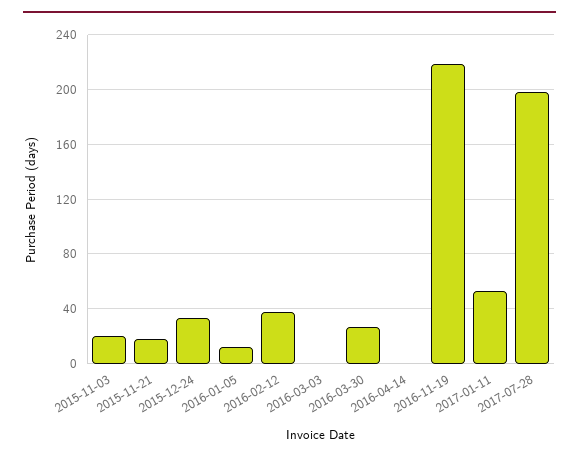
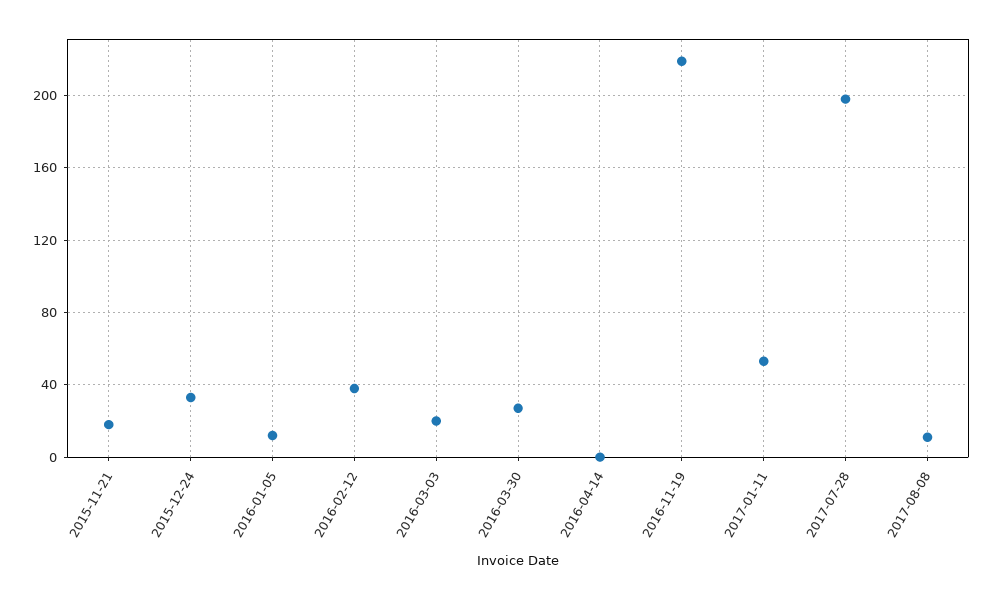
2015-11-03: 20 -> none
2016-03-03: 0 -> 20
2017-08-08: none -> 10

